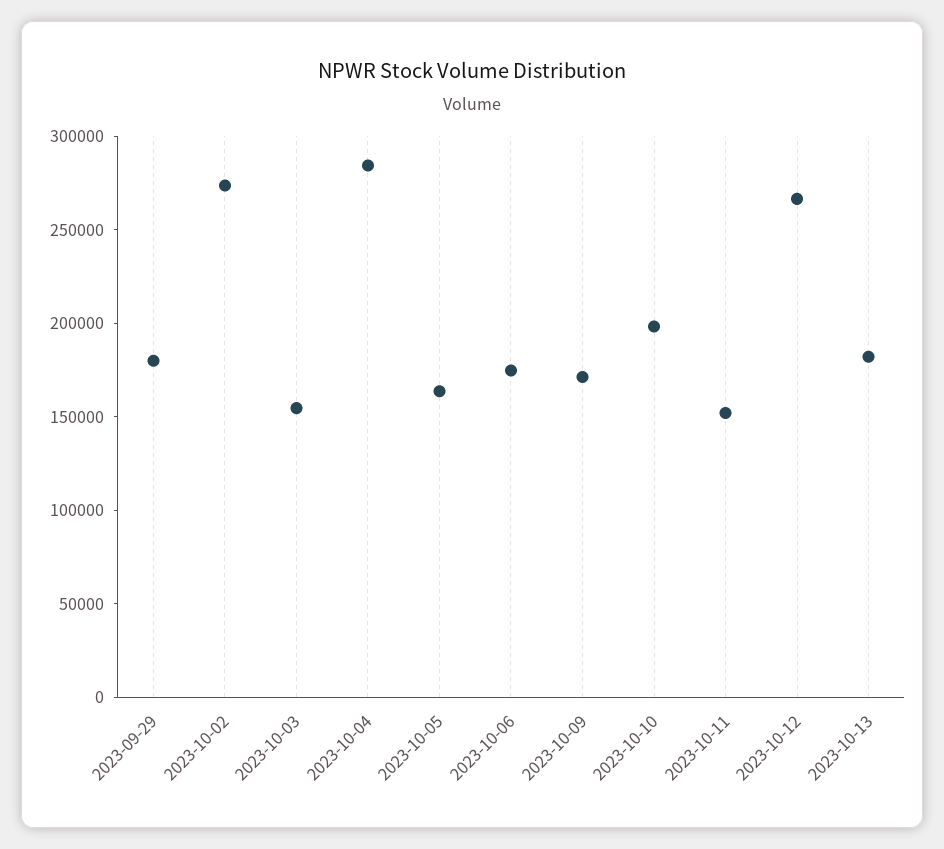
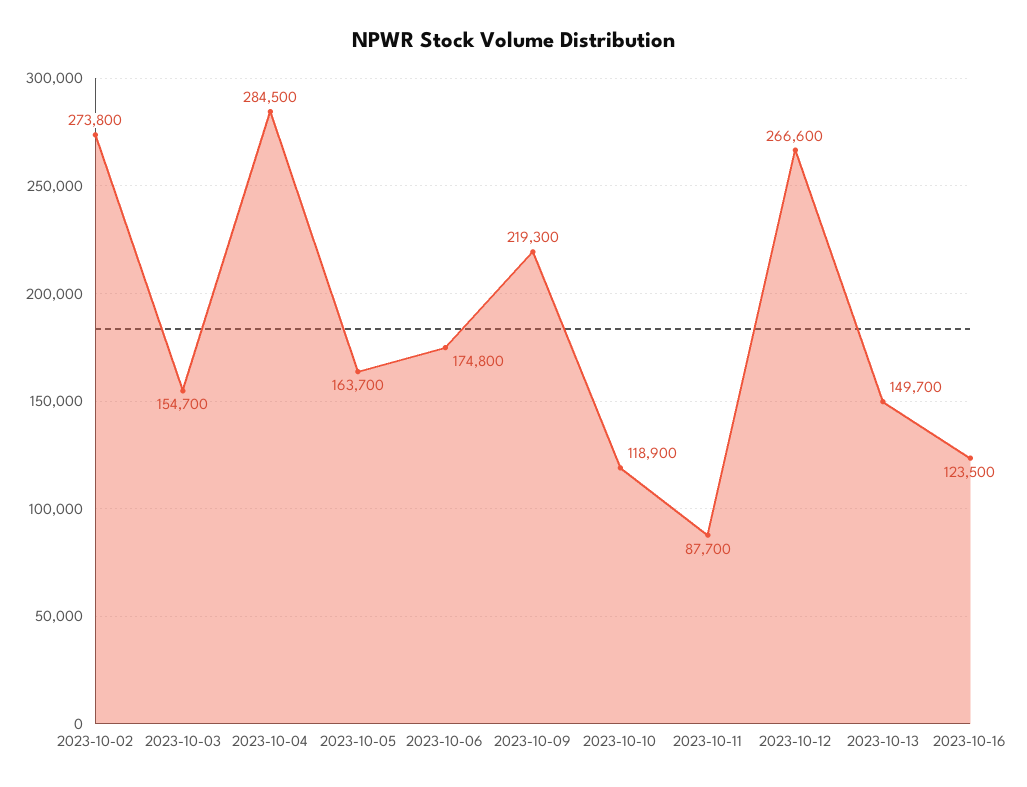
2023-09-29: 180000 -> none
2023-10-09: 170000 -> 219300
2023-10-10: 200000 -> 118900
2023-10-11: 150000 -> 87700
2023-10-13: 180000 -> 149700
2023-10-16: none -> 123500

